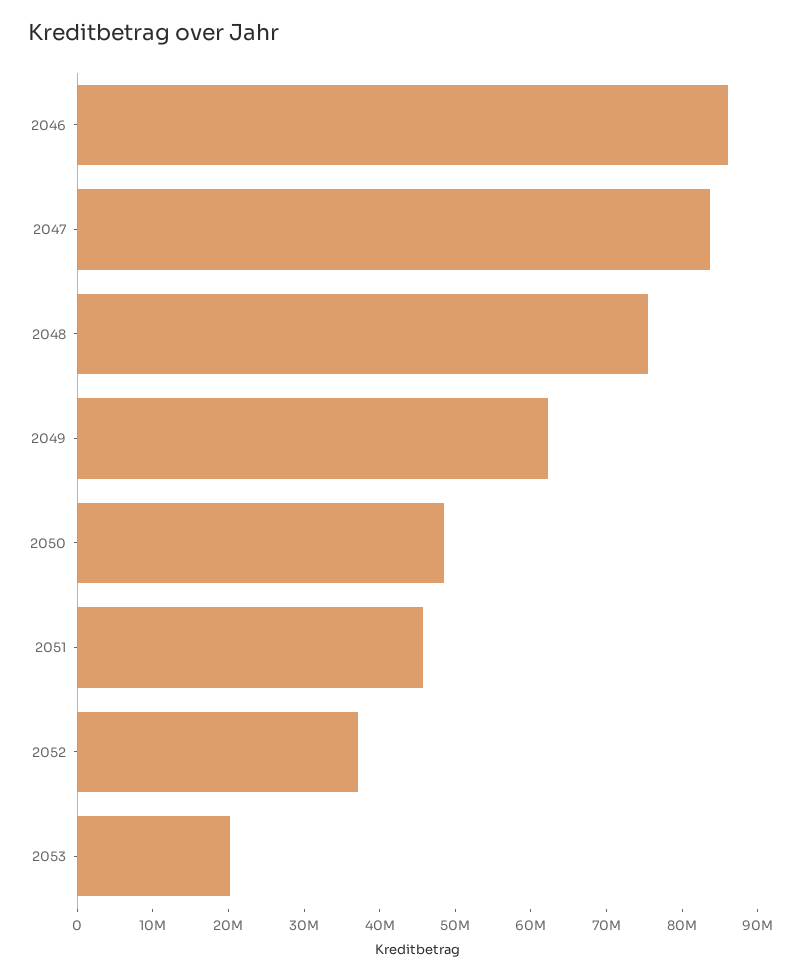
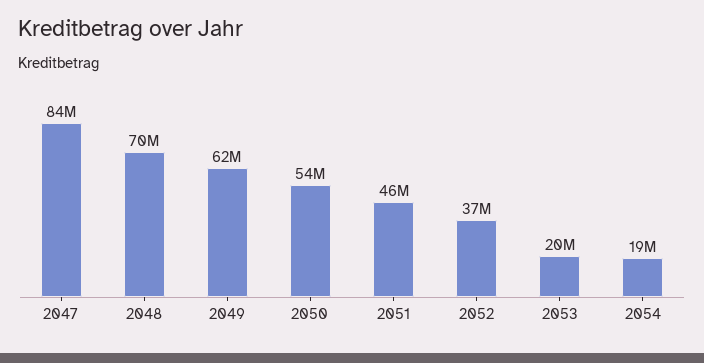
2046: 86000000 -> none
2048: 76000000 -> 70000000
2050: 48000000 -> 54000000
2054: none -> 19000000

